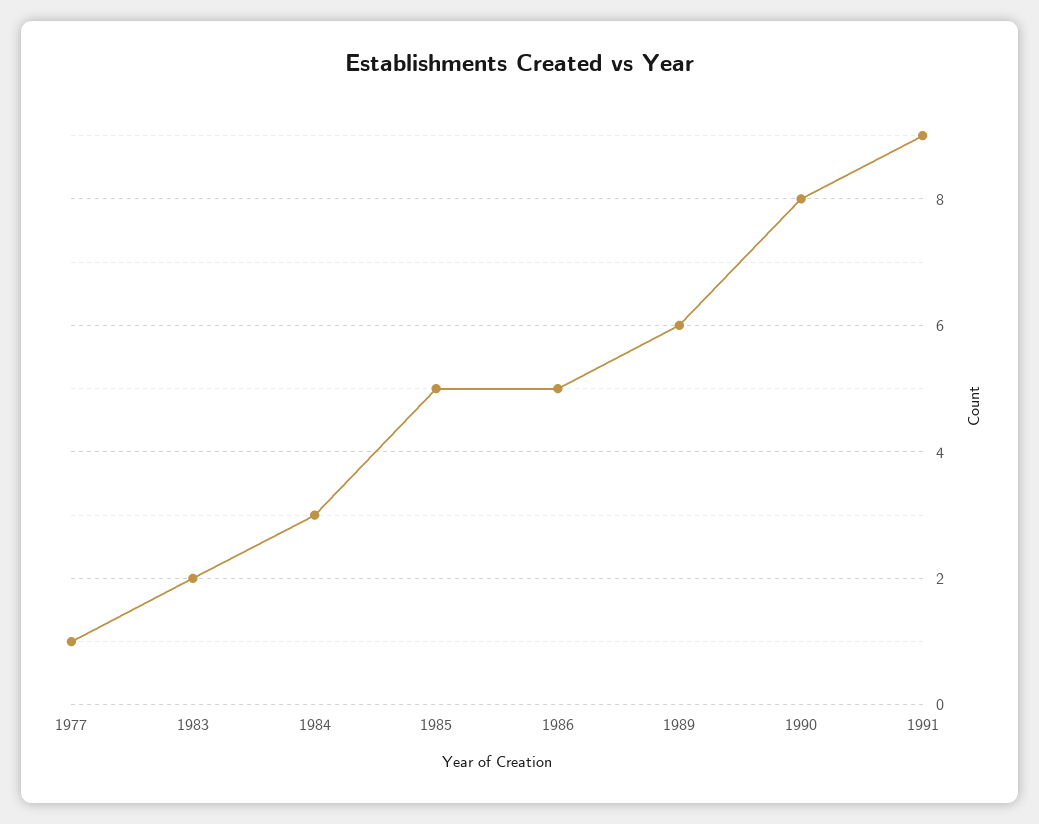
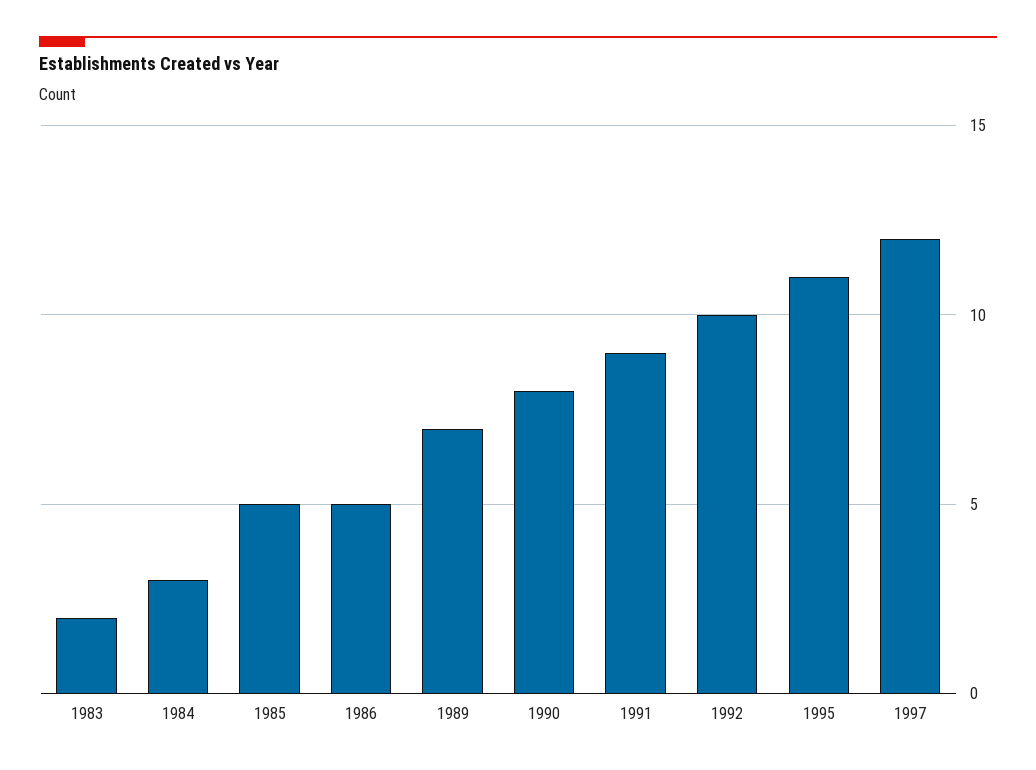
1977: 1 -> none
1989: 6 -> 7
1992: none -> 10
1995: none -> 11
1997: none -> 12

